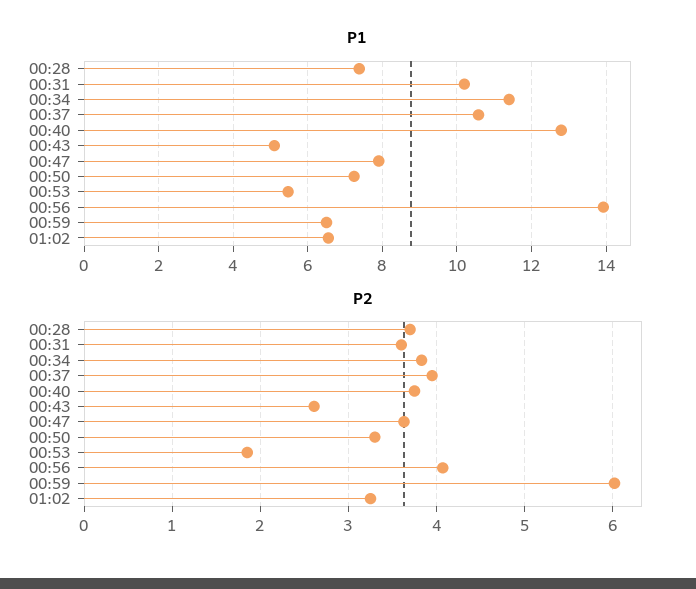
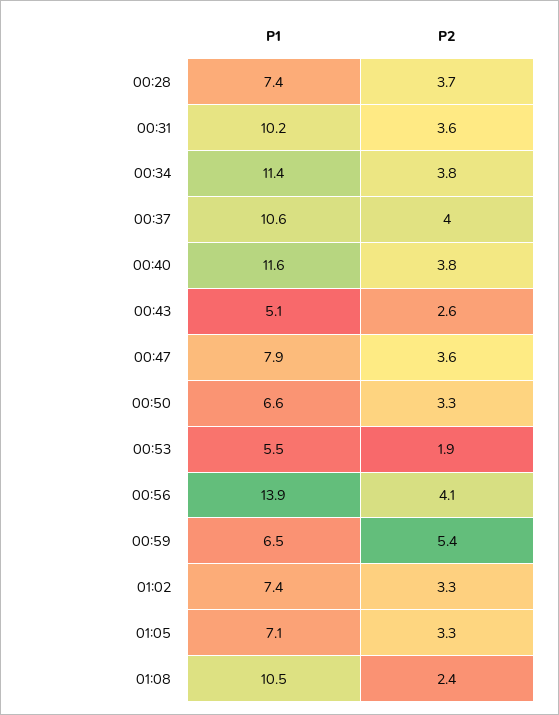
P1, 00:40: 12.8 -> 11.6
P1, 00:50: 7.2 -> 6.6
P1, 01:02: 6.6 -> 7.4
P2, 00:59: 6 -> 5.4
P1, 01:05: none -> 7.1
P2, 01:05: none -> 3.3
P1, 01:08: none -> 10.5
P2, 01:08: none -> 2.4

